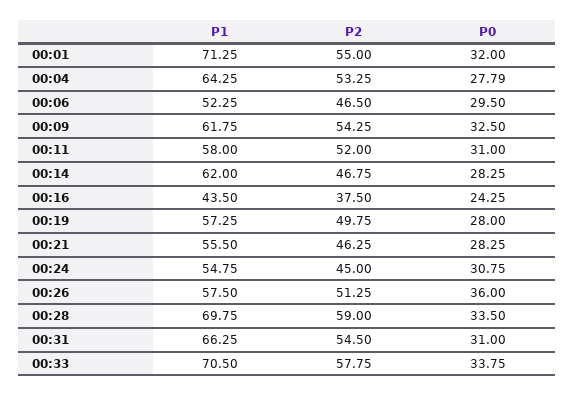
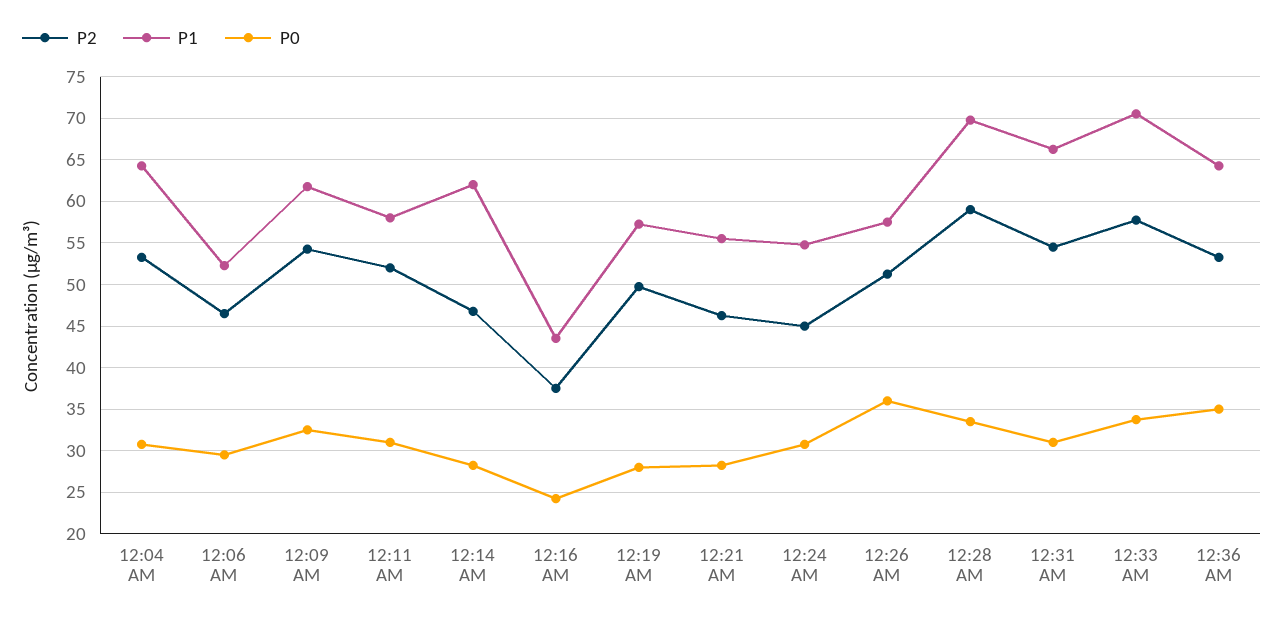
P1, 00:01: 71.25 -> none
P2, 00:01: 55 -> none
P0, 00:01: 32 -> none
P0, 00:04: 27.79 -> 31
P2, 12:36 AM: none -> 53
P1, 12:36 AM: none -> 64
P0, 12:36 AM: none -> 35

